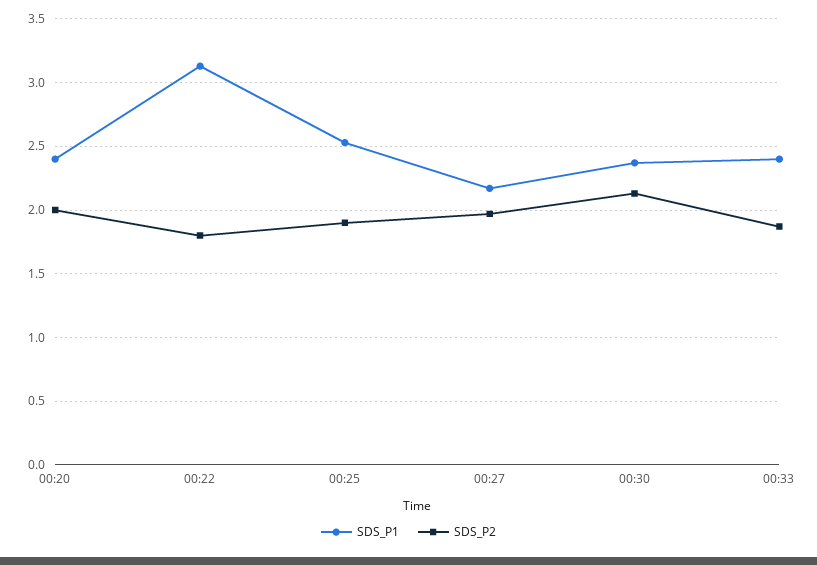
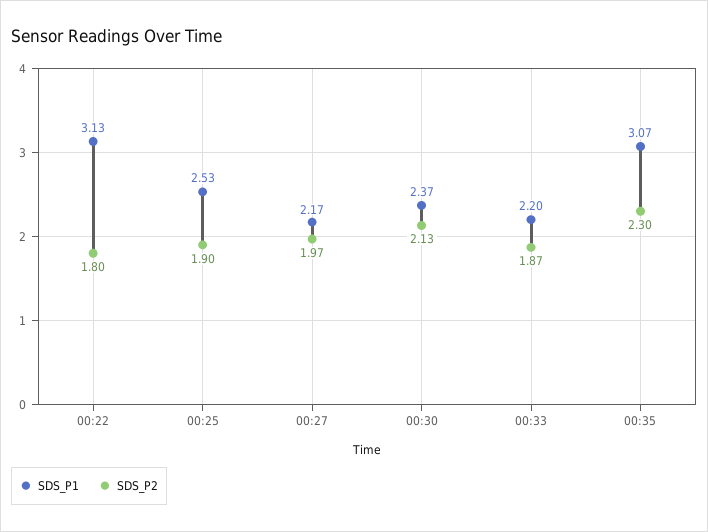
SDS_P1, 00:20: 2.4 -> none
SDS_P2, 00:20: 2 -> none
SDS_P1, 00:33: 2.4 -> 2.2
SDS_P1, 00:35: none -> 3.07
SDS_P2, 00:35: none -> 2.3

